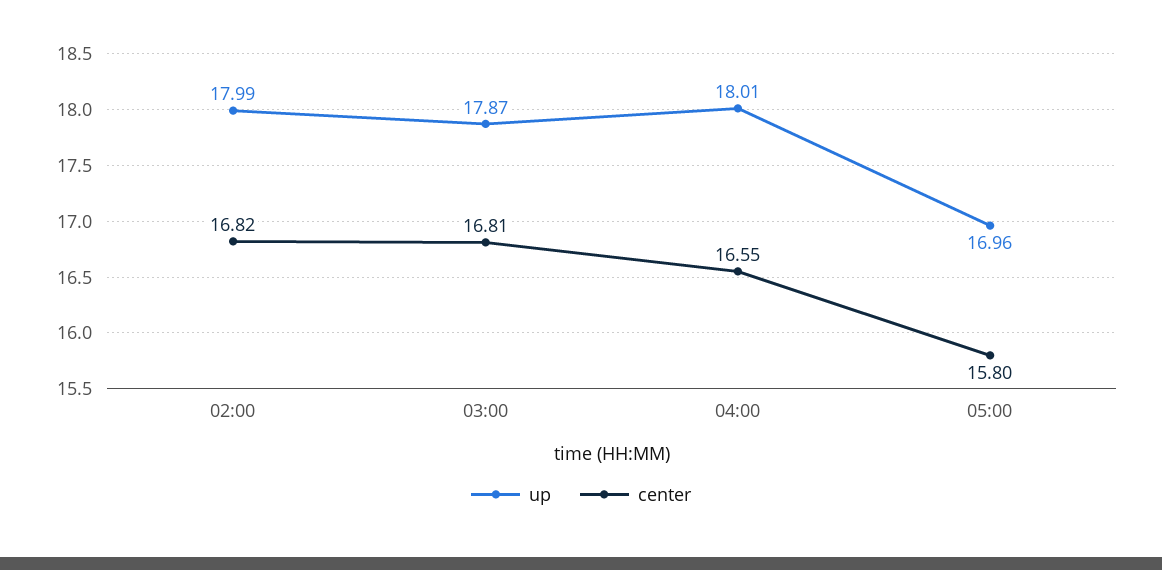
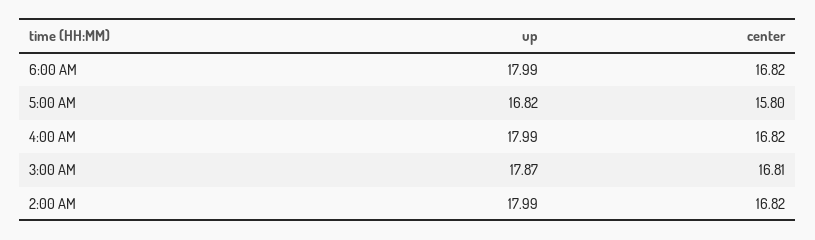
up, 04:00: 18.01 -> 17.99
center, 04:00: 16.55 -> 16.82
up, 05:00: 16.96 -> 16.82
up, 6:00 AM: none -> 17.99
center, 6:00 AM: none -> 16.82

